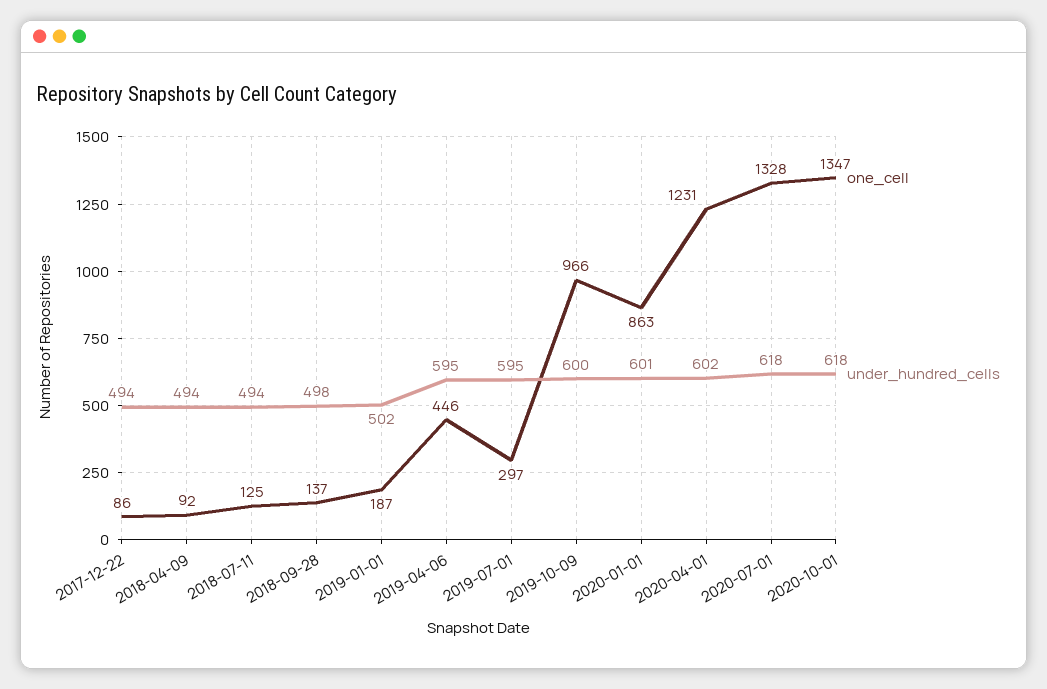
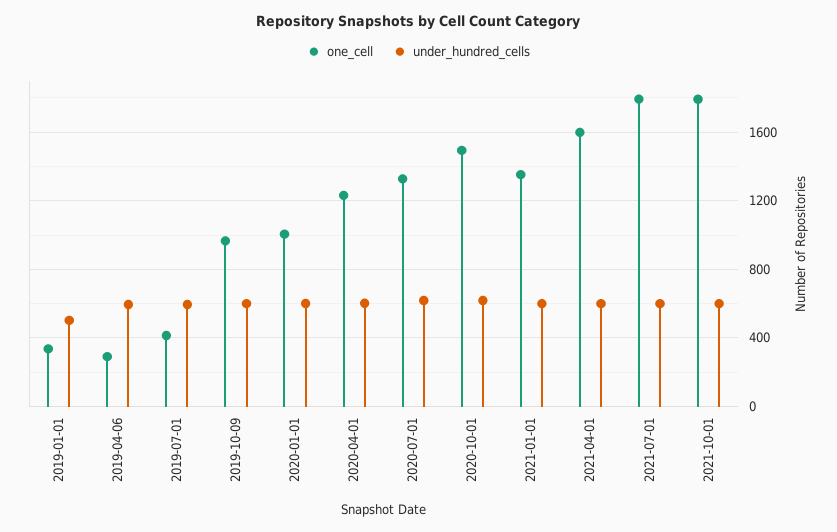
one_cell, 2017-12-22: 86 -> none
under_hundred_cells, 2017-12-22: 494 -> none
one_cell, 2018-04-09: 92 -> none
under_hundred_cells, 2018-04-09: 494 -> none
one_cell, 2018-07-11: 125 -> none
under_hundred_cells, 2018-07-11: 494 -> none
one_cell, 2018-09-28: 137 -> none
under_hundred_cells, 2018-09-28: 498 -> none
one_cell, 2019-01-01: 187 -> 350
one_cell, 2019-04-06: 446 -> 300
one_cell, 2019-07-01: 297 -> 400
one_cell, 2020-01-01: 863 -> 1000
one_cell, 2020-10-01: 1347 -> 1500
one_cell, 2021-01-01: none -> 1350
under_hundred_cells, 2021-01-01: none -> 600
one_cell, 2021-04-01: none -> 1600
under_hundred_cells, 2021-04-01: none -> 600
one_cell, 2021-07-01: none -> 1800
under_hundred_cells, 2021-07-01: none -> 600
one_cell, 2021-10-01: none -> 1800
under_hundred_cells, 2021-10-01: none -> 600

